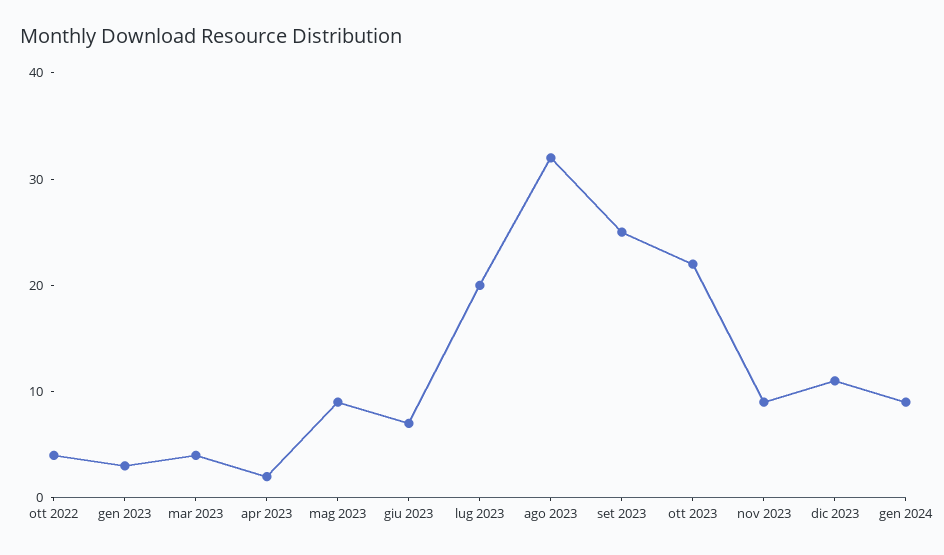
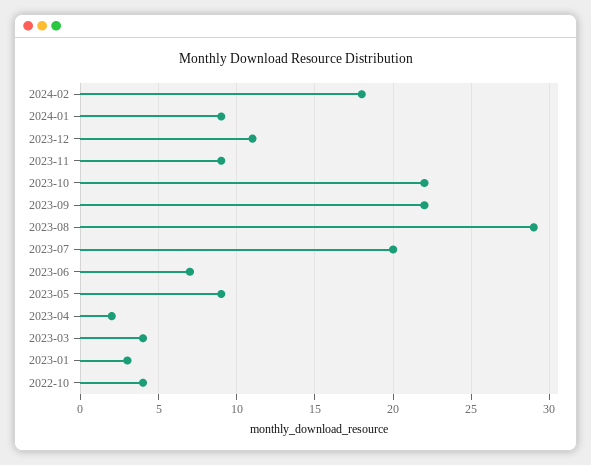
ago 2023: 32 -> 29
set 2023: 25 -> 22
2024-02: none -> 18

